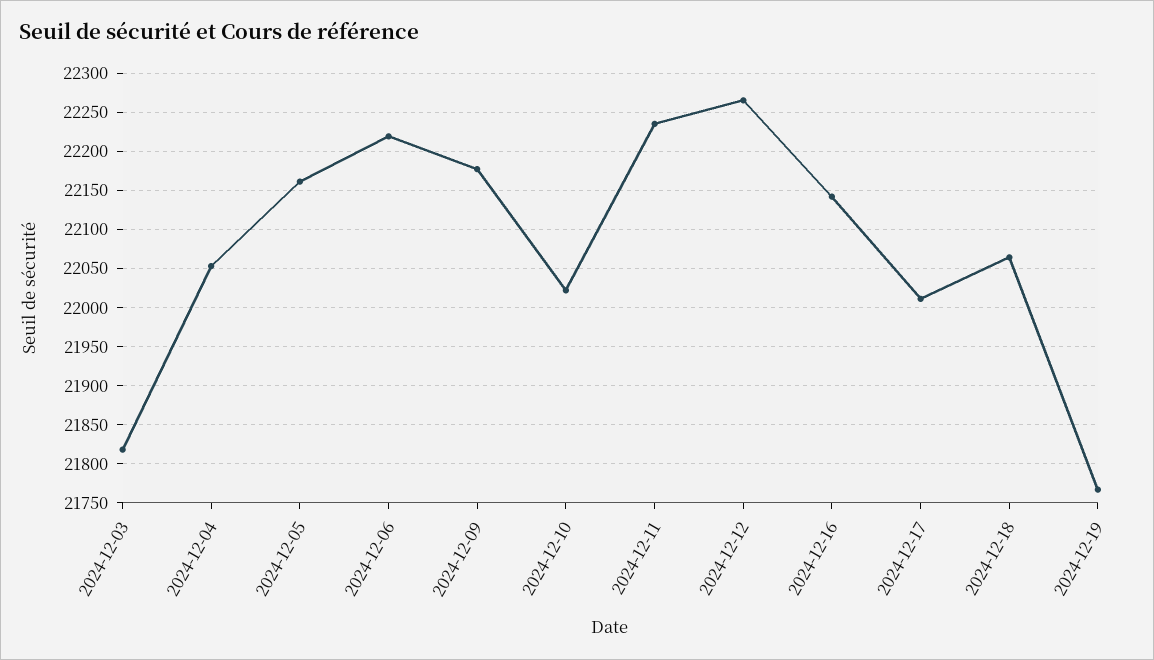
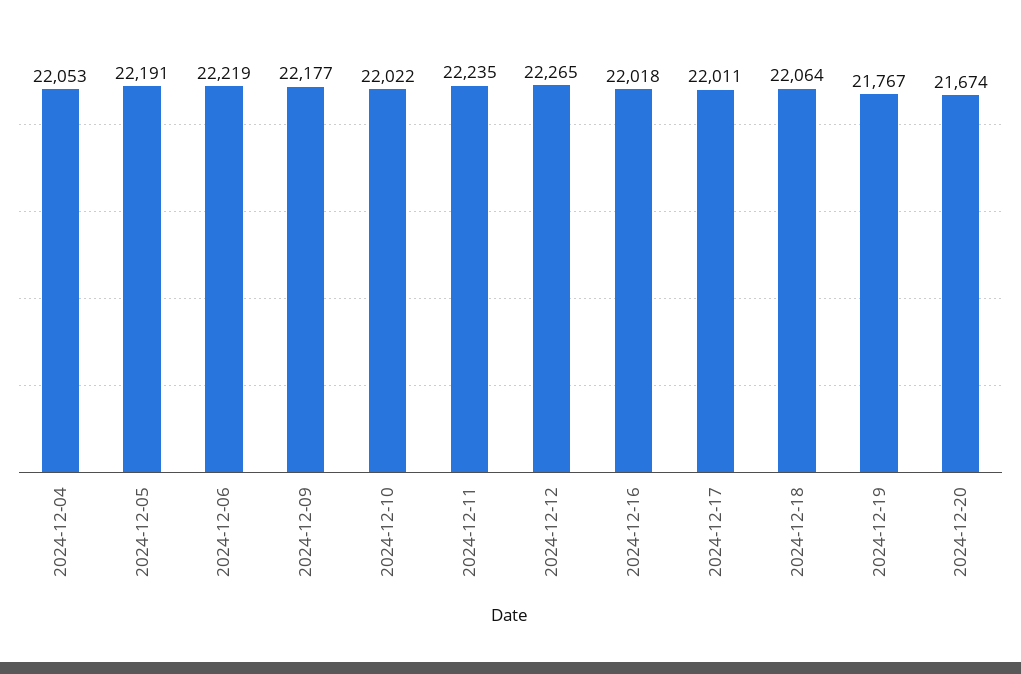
2024-12-03: 21820 -> none
2024-12-05: 22160 -> 22191
2024-12-16: 22140 -> 22018
2024-12-20: none -> 21674

